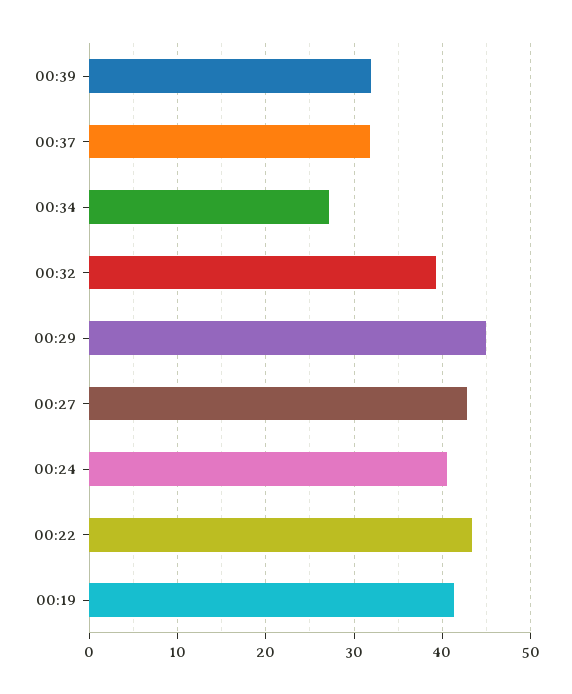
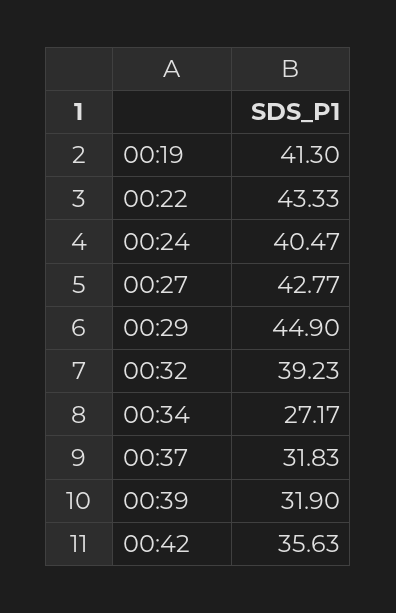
00:42: none -> 35.63

